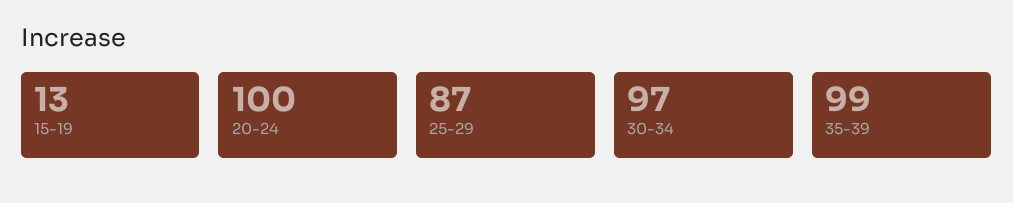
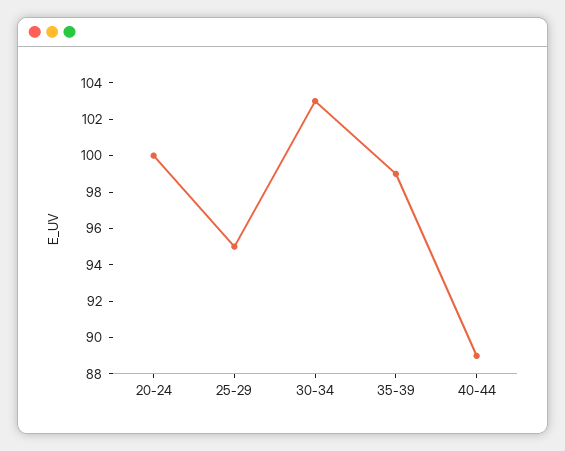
15-19: 13 -> none
25-29: 87 -> 95
30-34: 97 -> 103
40-44: none -> 89

